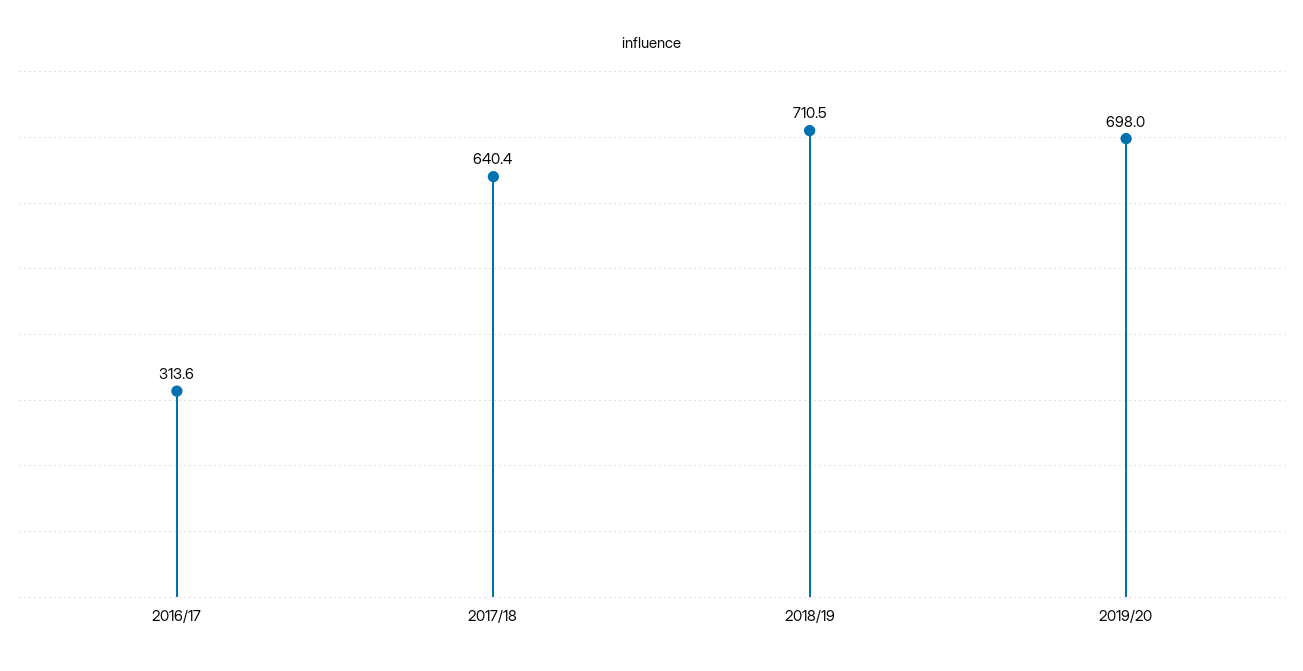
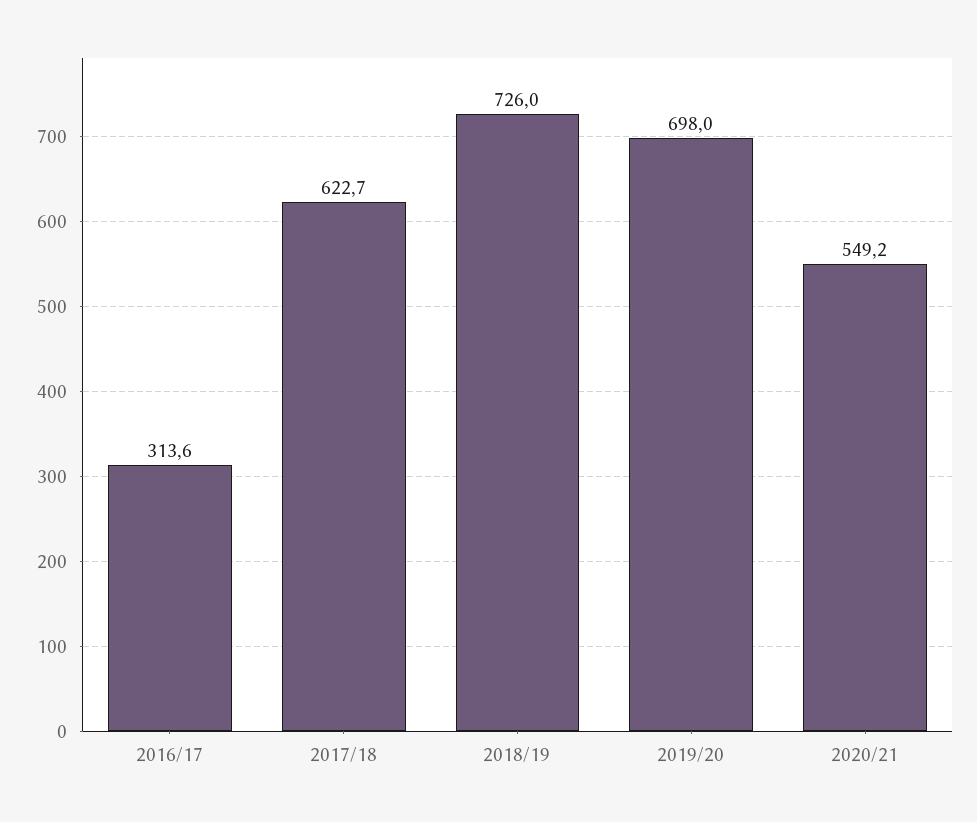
2017/18: 640.4 -> 622.7
2018/19: 710.5 -> 726
2020/21: none -> 549.2

